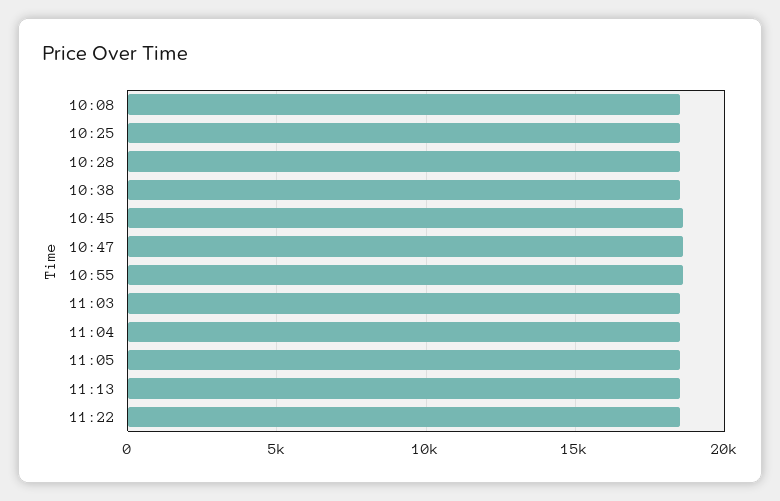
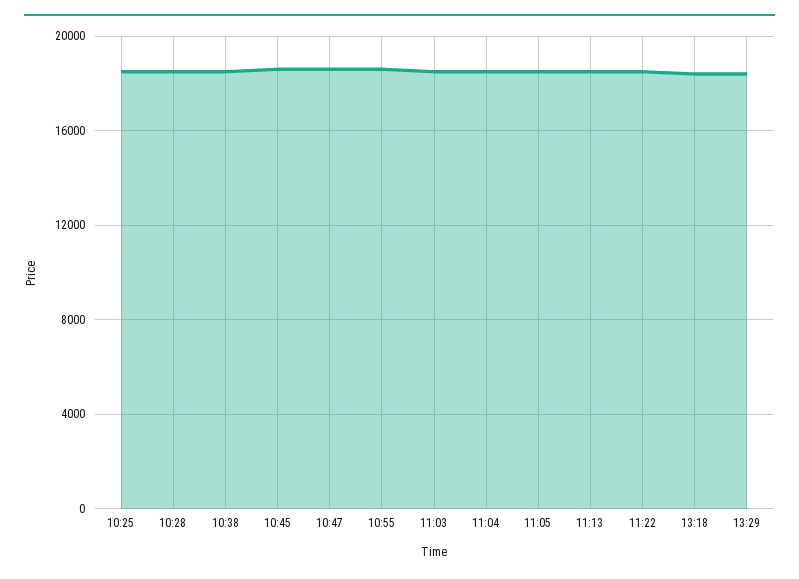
10:08: 18500 -> none
13:18: none -> 18500
13:29: none -> 18500

